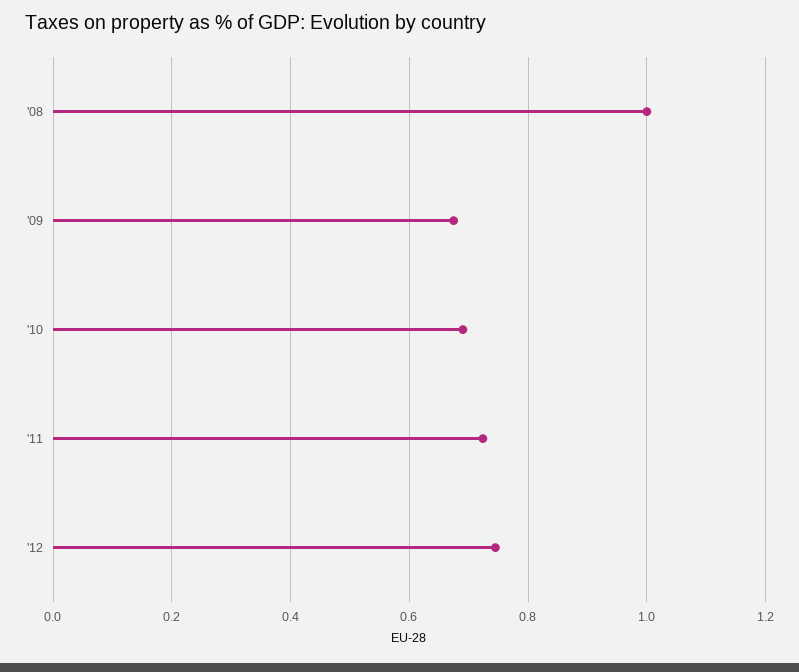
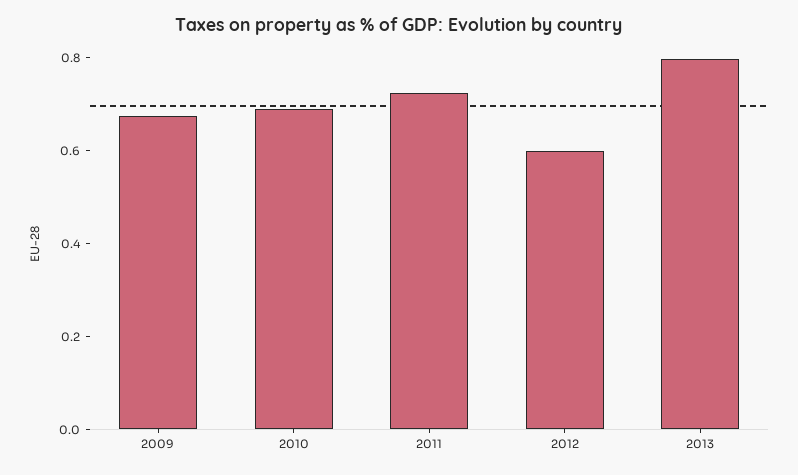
'08: 1 -> none
'12: 0.74 -> 0.6
2013: none -> 0.8

